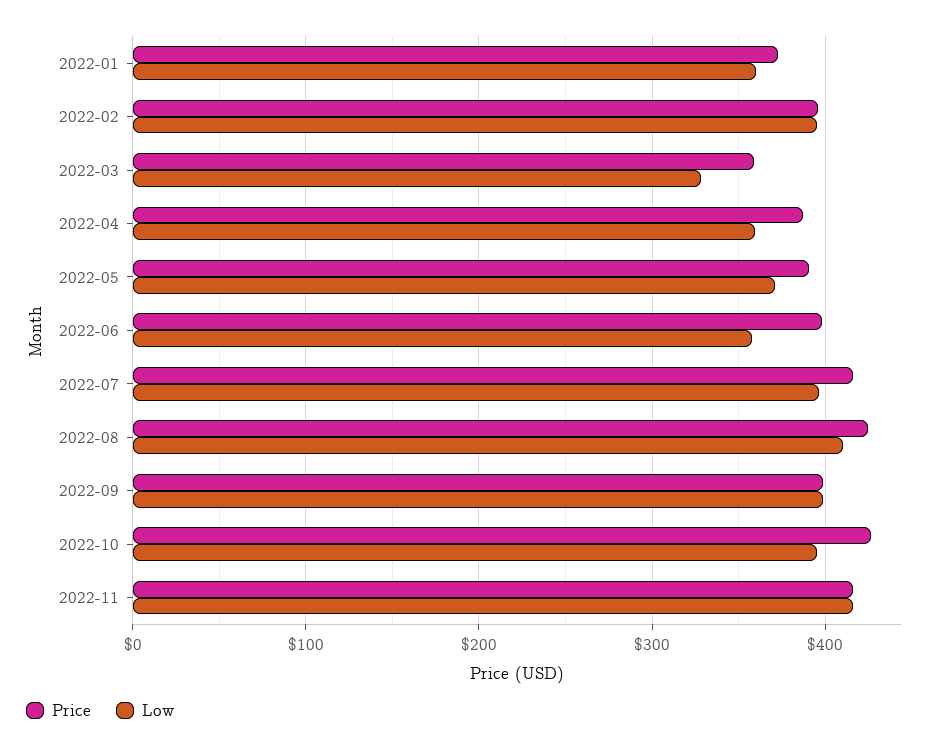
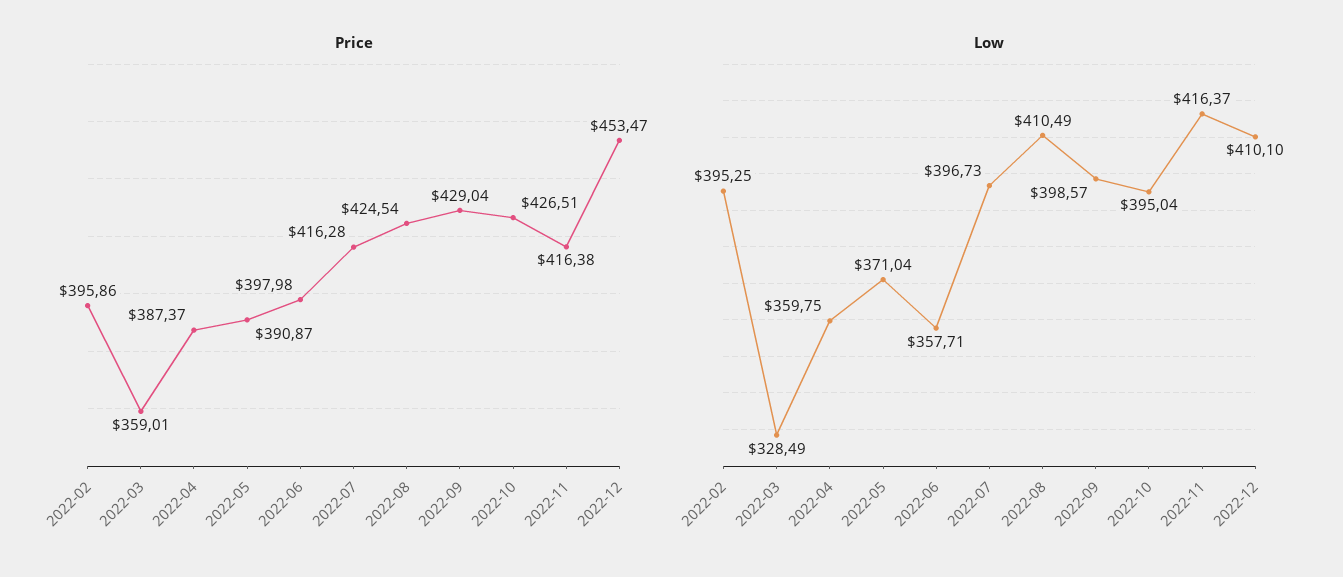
Price, 2022-01: 370 -> none
Low, 2022-01: 360 -> none
Price, 2022-09: 400 -> 429.04
Price, 2022-12: none -> 453.47
Low, 2022-12: none -> 410.1

